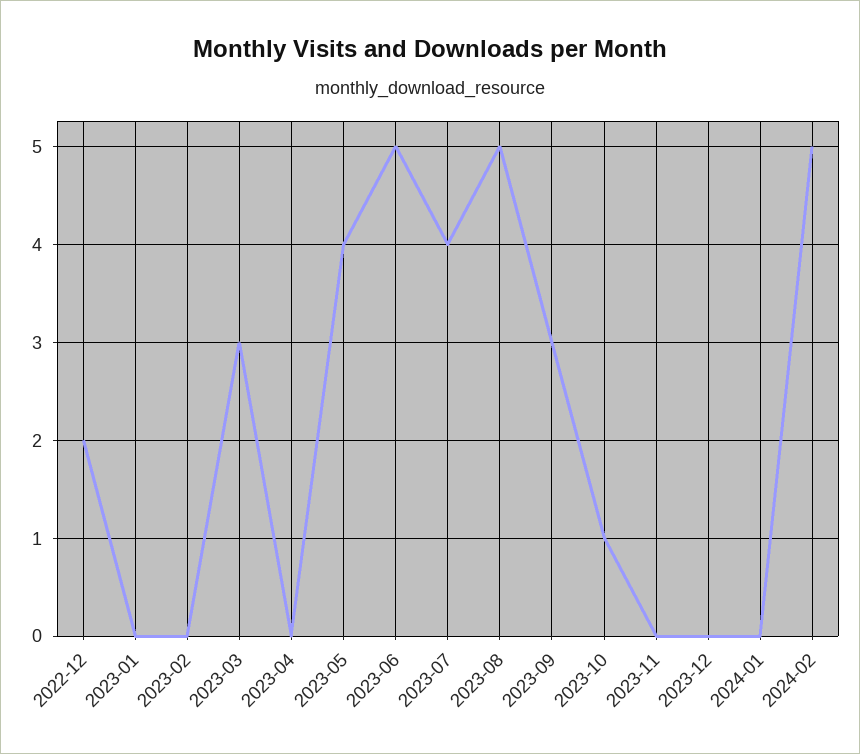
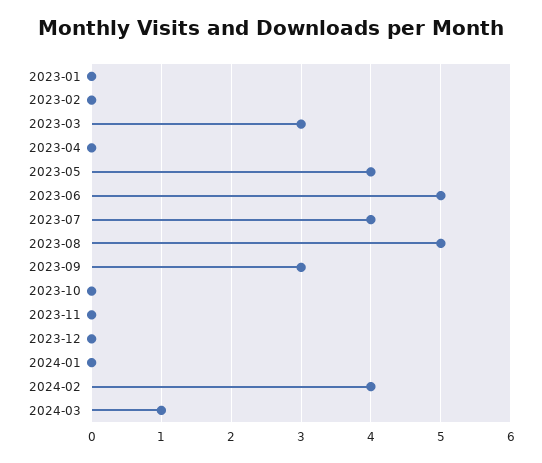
2022-12: 2 -> none
2023-10: 1 -> 0
2024-02: 5 -> 4
2024-03: none -> 1

